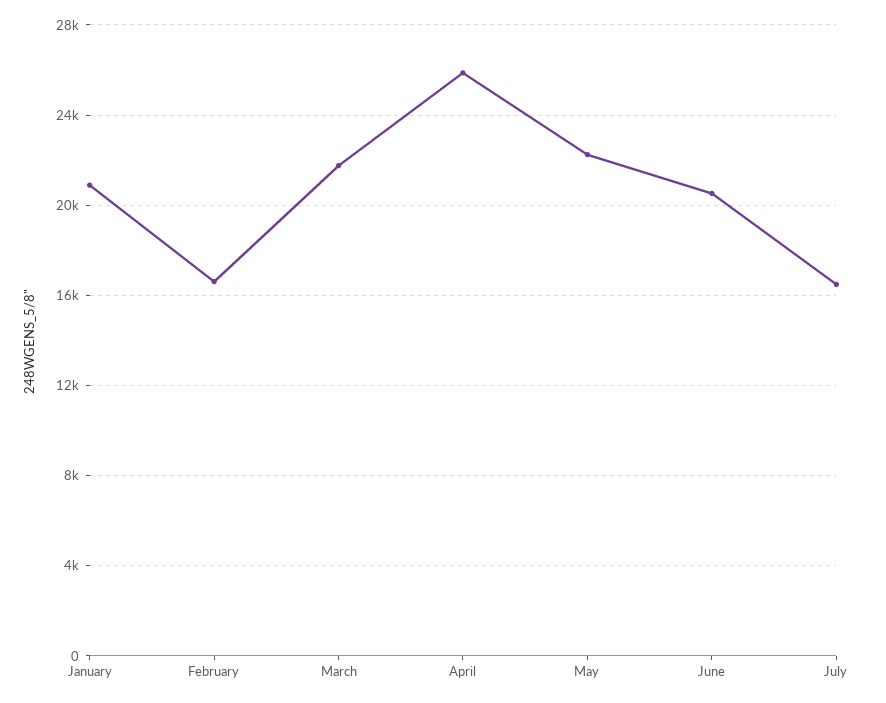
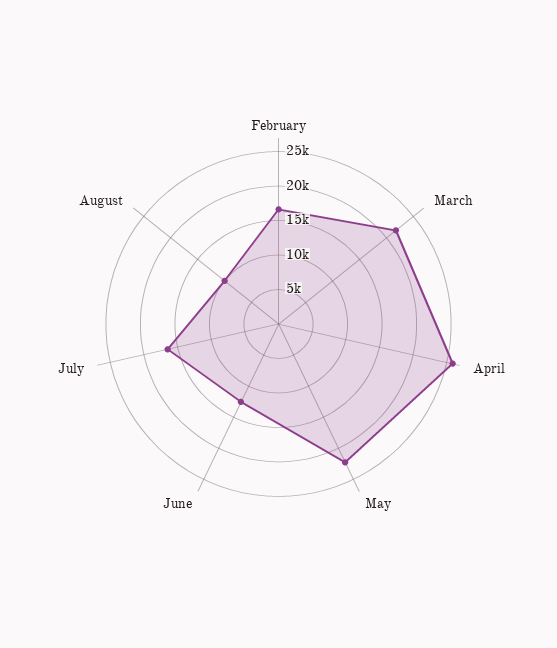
January: 21000 -> none
June: 20500 -> 12500
August: none -> 10000

